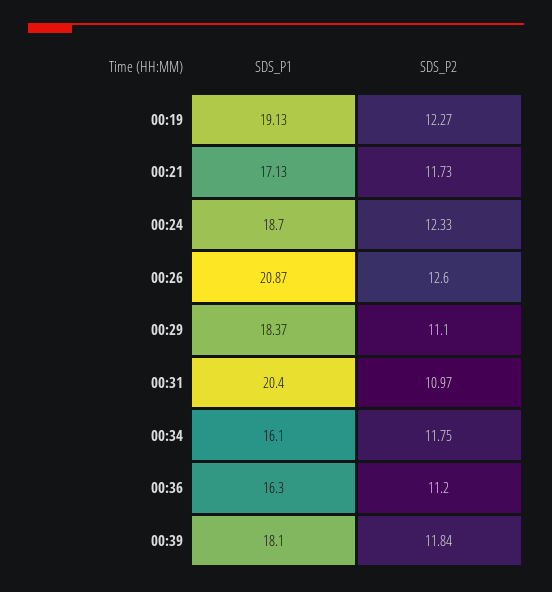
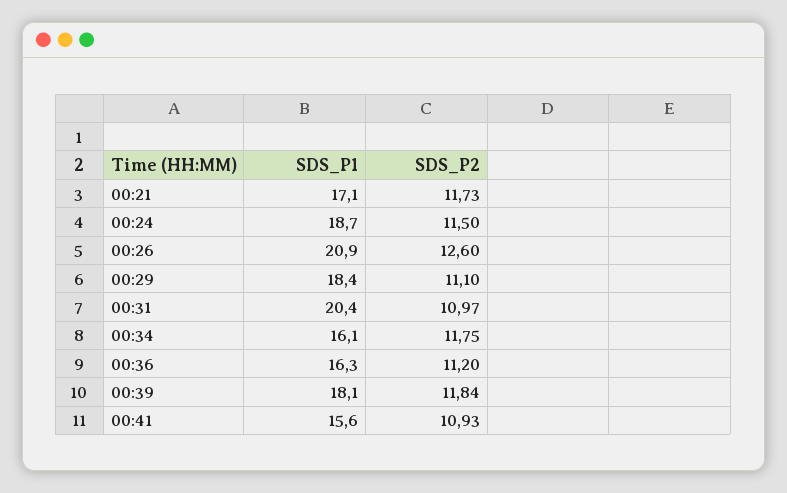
SDS_P1, 00:19: 19.13 -> none
SDS_P2, 00:19: 12.27 -> none
SDS_P2, 00:24: 12.33 -> 11.5
SDS_P1, 00:41: none -> 15.6
SDS_P2, 00:41: none -> 10.93

